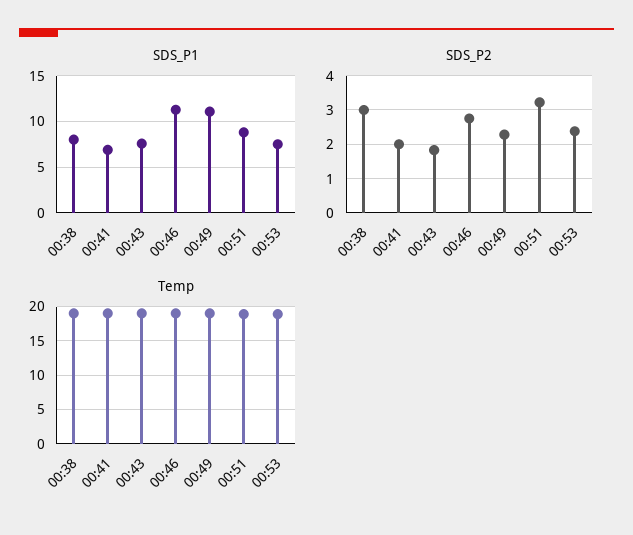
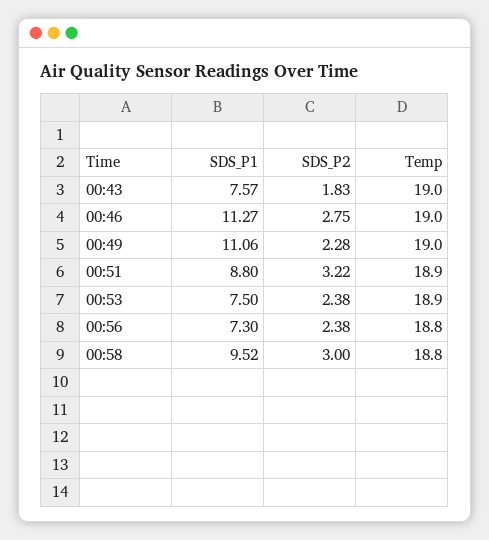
SDS_P1, 00:38: 8 -> none
SDS_P1, 00:41: 7 -> none
SDS_P2, 00:38: 3 -> none
SDS_P2, 00:41: 2 -> none
Temp, 00:38: 19 -> none
Temp, 00:41: 19 -> none
SDS_P1, 00:56: none -> 7.3
SDS_P2, 00:56: none -> 2.38
Temp, 00:56: none -> 18.8
SDS_P1, 00:58: none -> 9.52
SDS_P2, 00:58: none -> 3
Temp, 00:58: none -> 18.8

